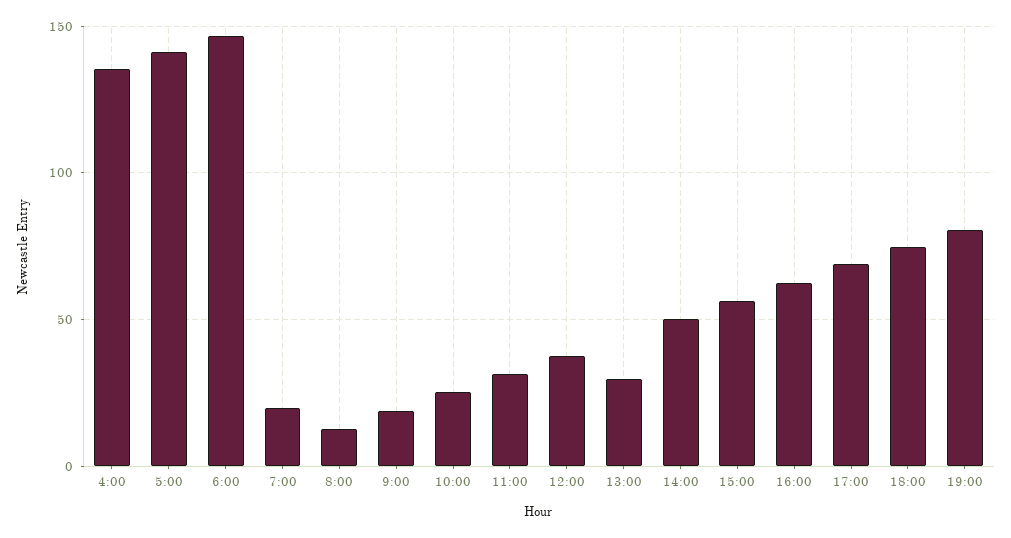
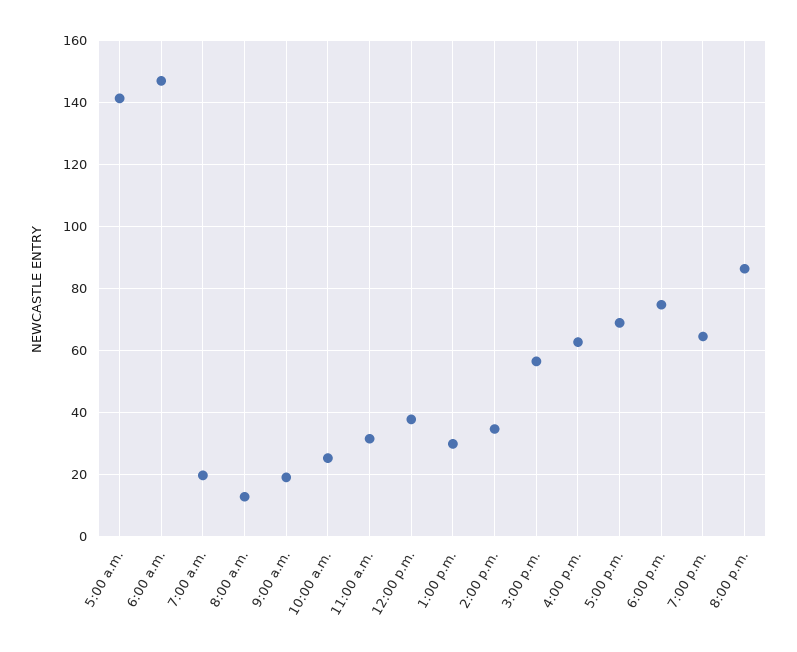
4:00: 135 -> none
14:00: 50 -> 34
19:00: 80 -> 64
8:00 p.m.: none -> 86

